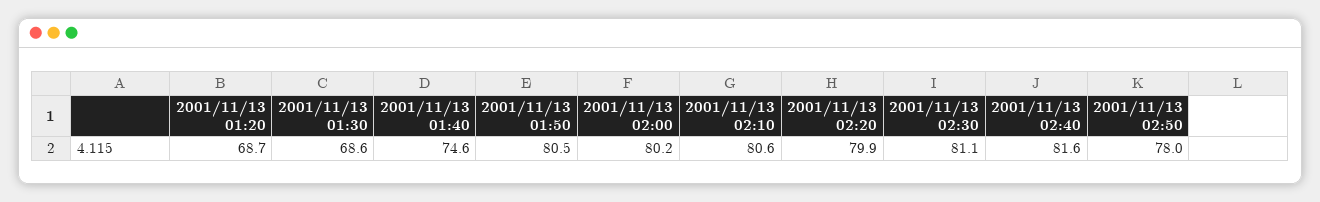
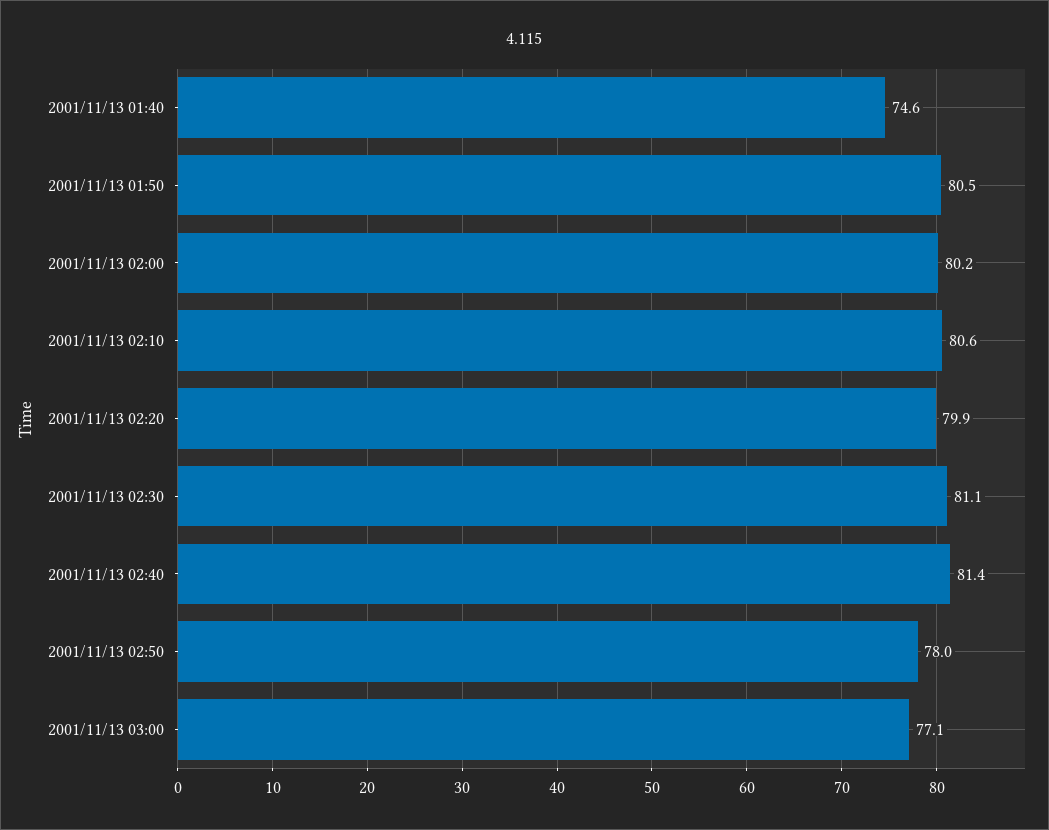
2001/11/13 01:20: 68.7 -> none
2001/11/13 01:30: 68.6 -> none
2001/11/13 02:40: 81.6 -> 81.4
2001/11/13 03:00: none -> 77.1

